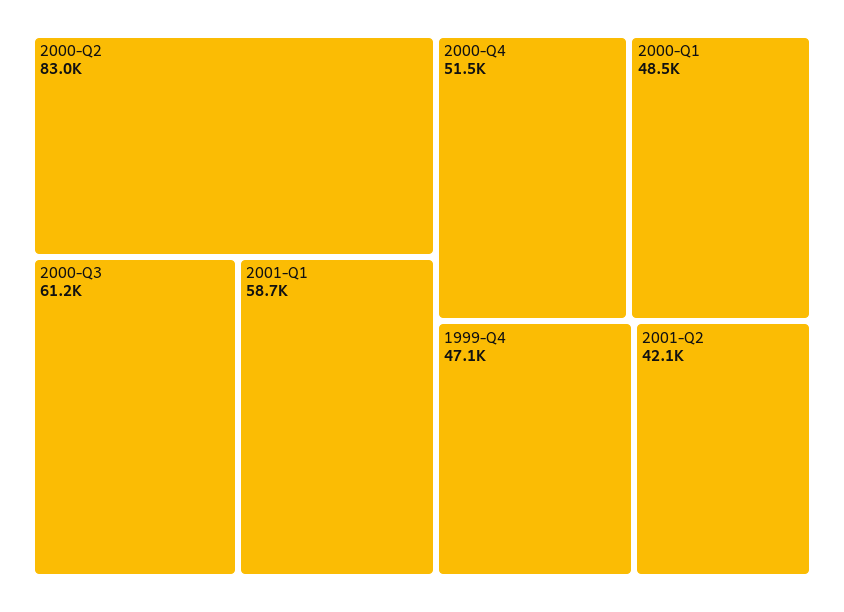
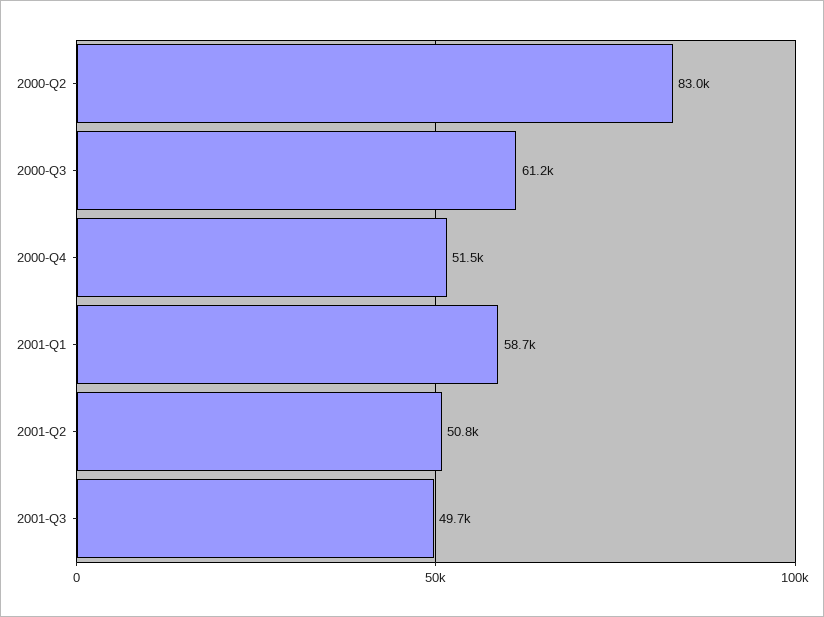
2000-Q1: 48500 -> none
1999-Q4: 47100 -> none
2001-Q2: 42100 -> 50800
2001-Q3: none -> 49700

